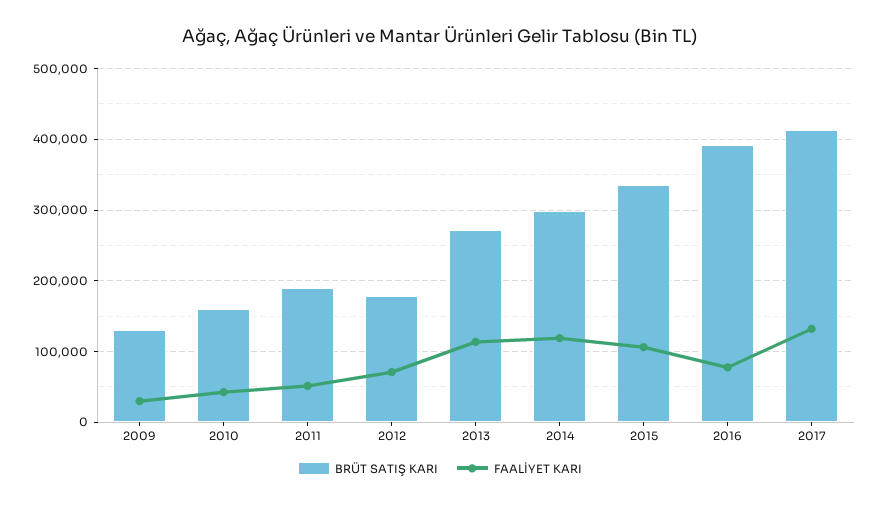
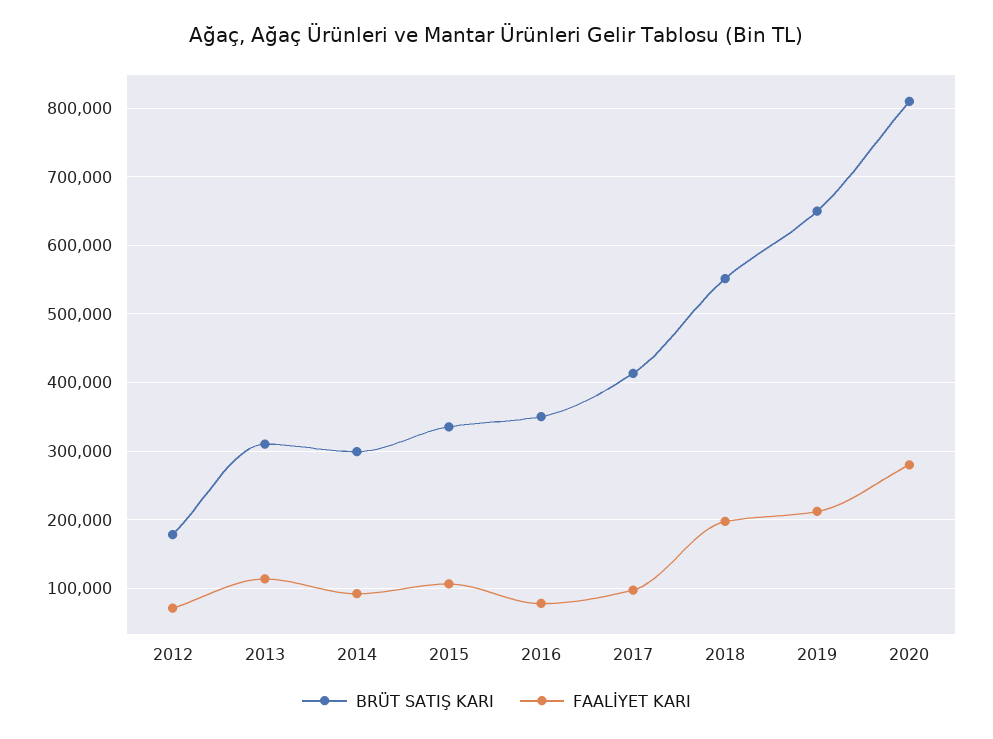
BRÜT SATIŞ KARI, 2009: 130000 -> none
FAALİYET KARI, 2009: 30000 -> none
BRÜT SATIŞ KARI, 2010: 160000 -> none
FAALİYET KARI, 2010: 40000 -> none
BRÜT SATIŞ KARI, 2011: 190000 -> none
FAALİYET KARI, 2011: 50000 -> none
BRÜT SATIŞ KARI, 2013: 270000 -> 310000
FAALİYET KARI, 2014: 120000 -> 90000
BRÜT SATIŞ KARI, 2016: 390000 -> 350000
FAALİYET KARI, 2017: 130000 -> 100000
BRÜT SATIŞ KARI, 2018: none -> 550000
FAALİYET KARI, 2018: none -> 200000
BRÜT SATIŞ KARI, 2019: none -> 650000
FAALİYET KARI, 2019: none -> 210000
BRÜT SATIŞ KARI, 2020: none -> 810000
FAALİYET KARI, 2020: none -> 280000

